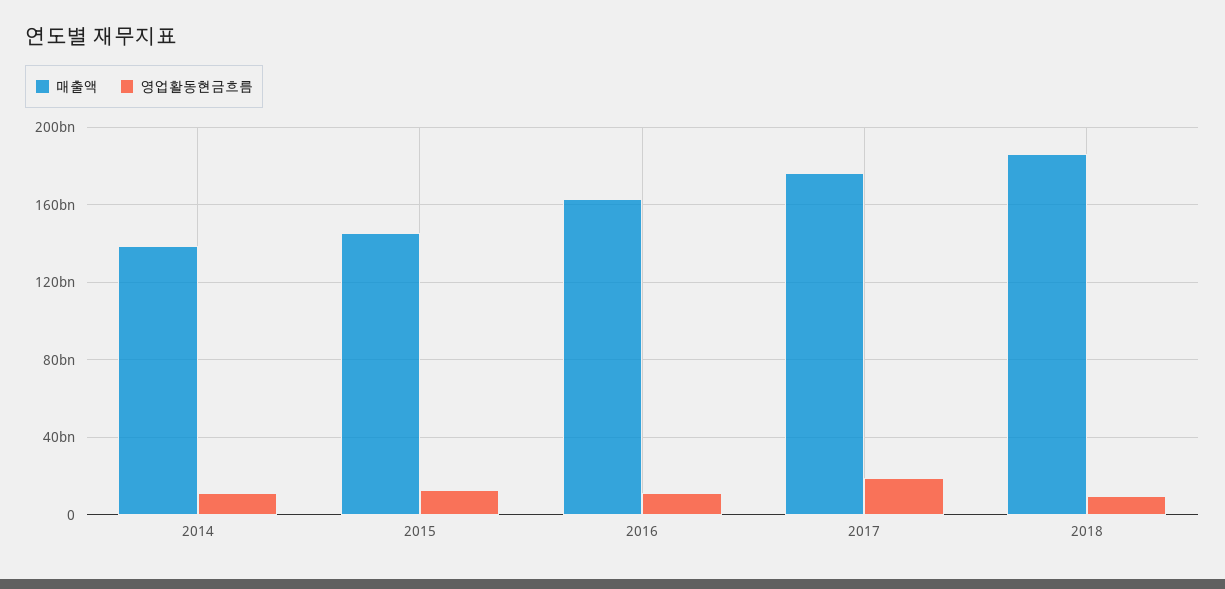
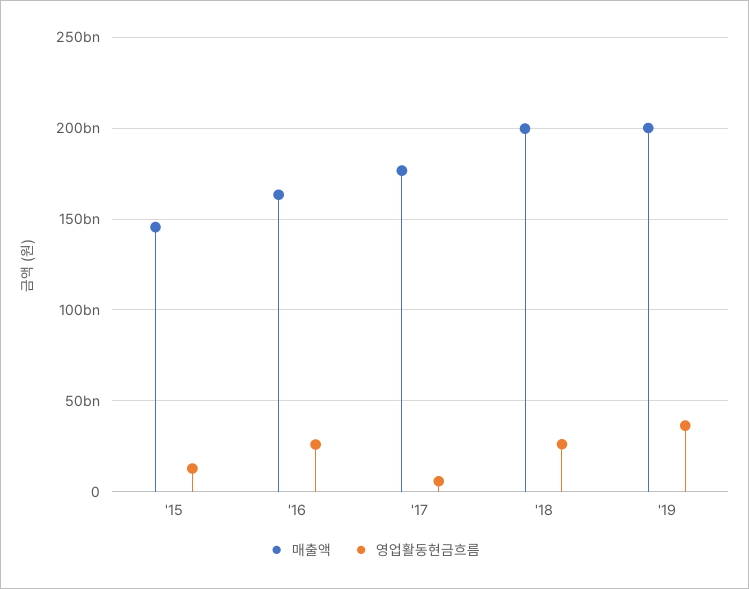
매출액, 2014: 140000000000 -> none
영업활동현금흐름, 2014: 10000000000 -> none
영업활동현금흐름, 2016: 10000000000 -> 25000000000
영업활동현금흐름, 2017: 20000000000 -> 5000000000
매출액, 2018: 185000000000 -> 200000000000
영업활동현금흐름, 2018: 10000000000 -> 25000000000
매출액, '19: none -> 200000000000
영업활동현금흐름, '19: none -> 35000000000

